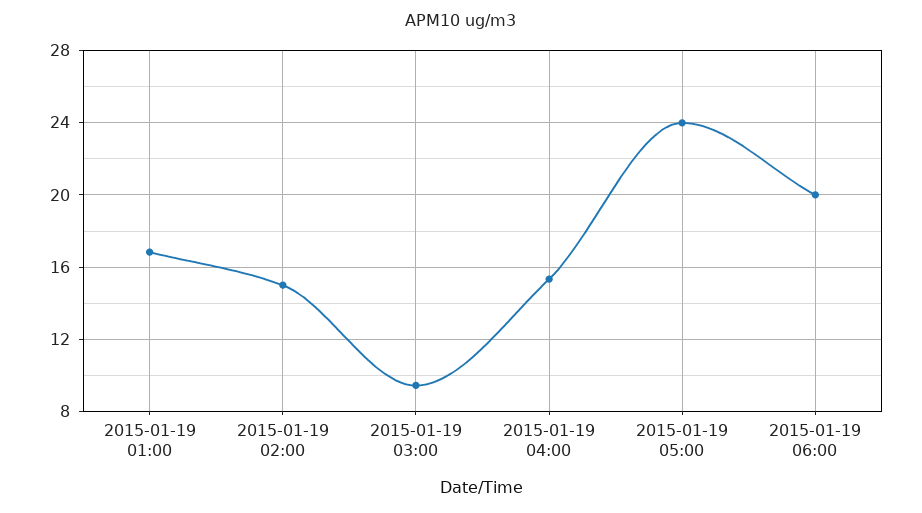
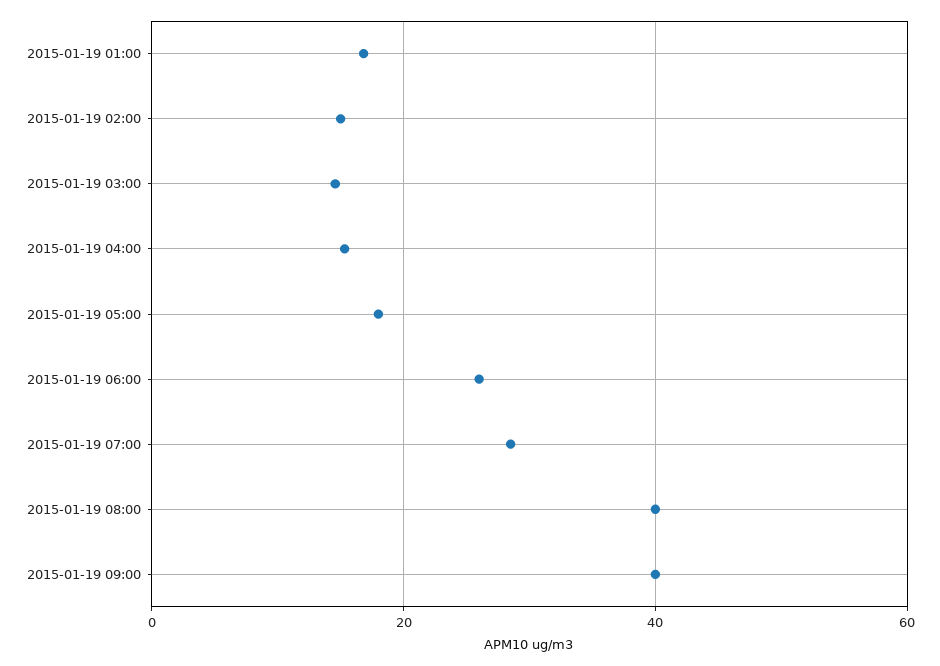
2015-01-19 03:00: 9.5 -> 14
2015-01-19 05:00: 24 -> 18
2015-01-19 06:00: 20 -> 26
2015-01-19 07:00: none -> 28
2015-01-19 08:00: none -> 40
2015-01-19 09:00: none -> 40

